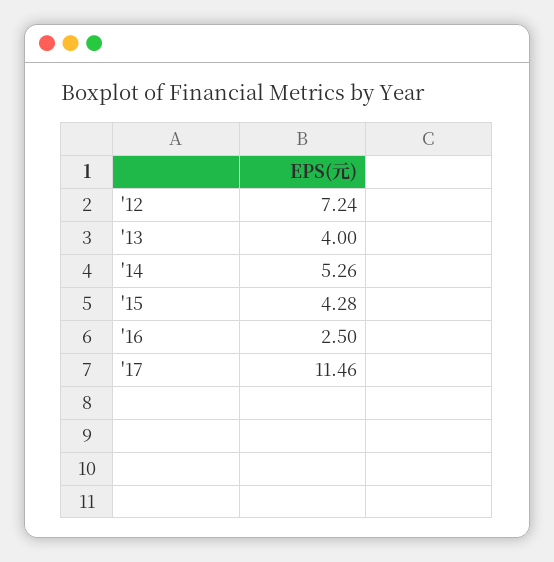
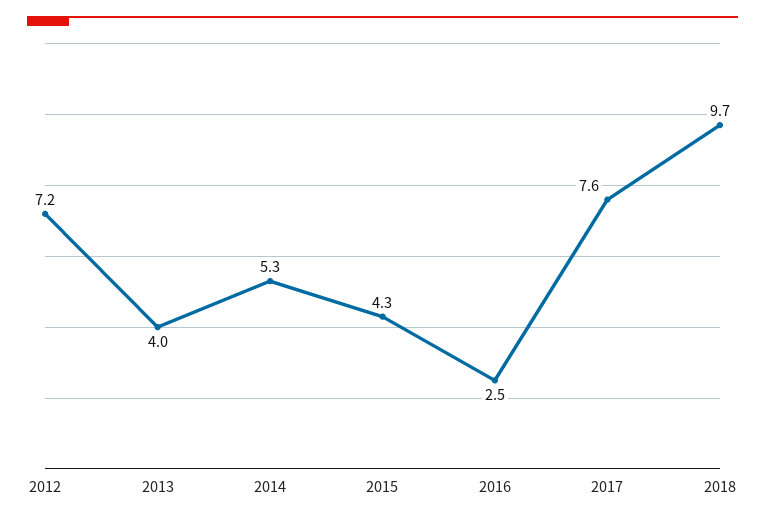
'17: 11.46 -> 7.6
2018: none -> 9.7

